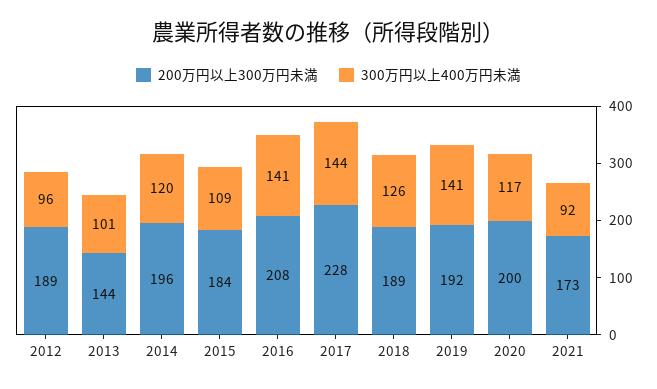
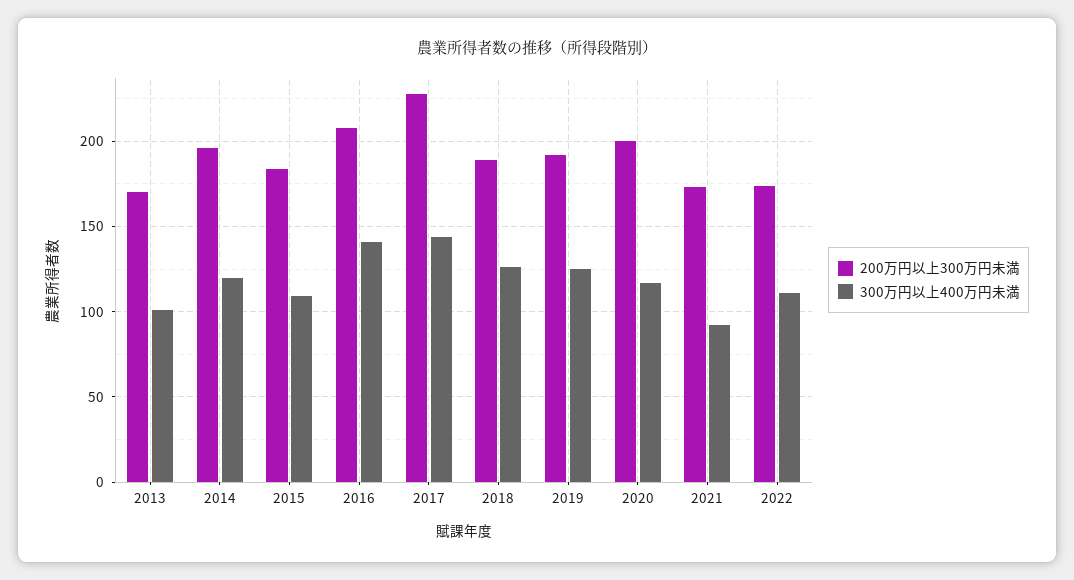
200万円以上300万円未満, 2012: 189 -> none
300万円以上400万円未満, 2012: 96 -> none
200万円以上300万円未満, 2013: 144 -> 170
300万円以上400万円未満, 2019: 141 -> 125
200万円以上300万円未満, 2022: none -> 175
300万円以上400万円未満, 2022: none -> 110

